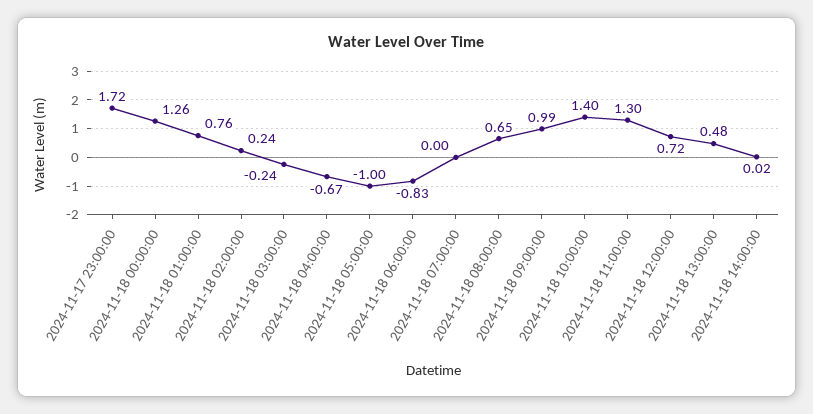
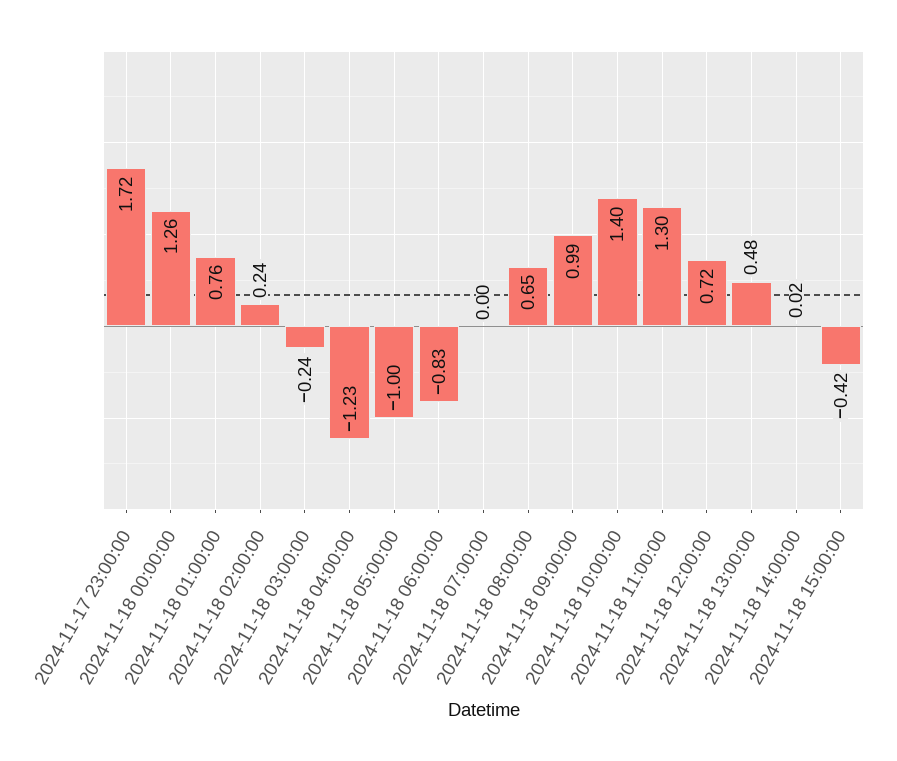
2024-11-18 04:00:00: -0.67 -> -1.23
2024-11-18 15:00:00: none -> -0.42

